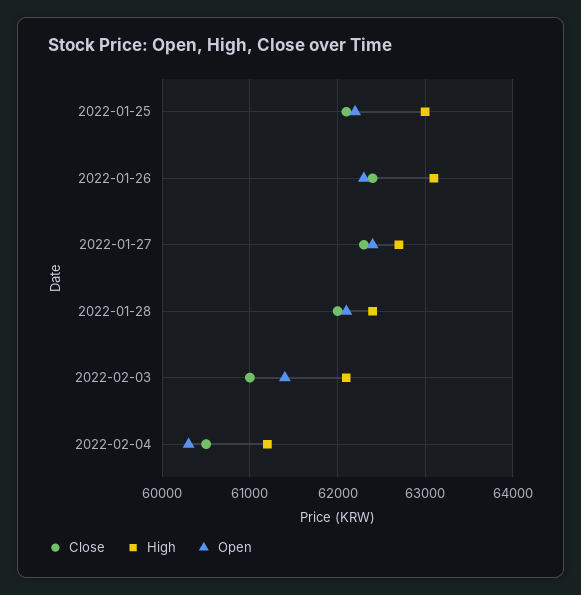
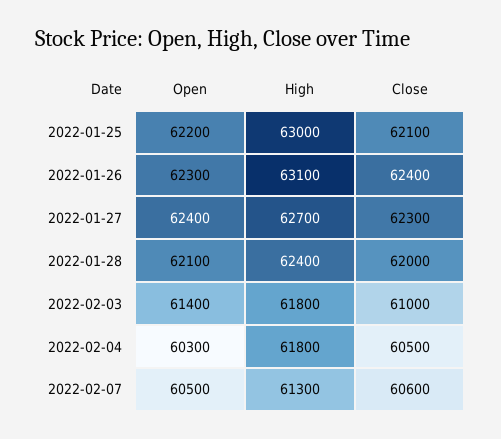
High, 2022-02-03: 62100 -> 61800
High, 2022-02-04: 61200 -> 61800
Open, 2022-02-07: none -> 60500
High, 2022-02-07: none -> 61300
Close, 2022-02-07: none -> 60600

